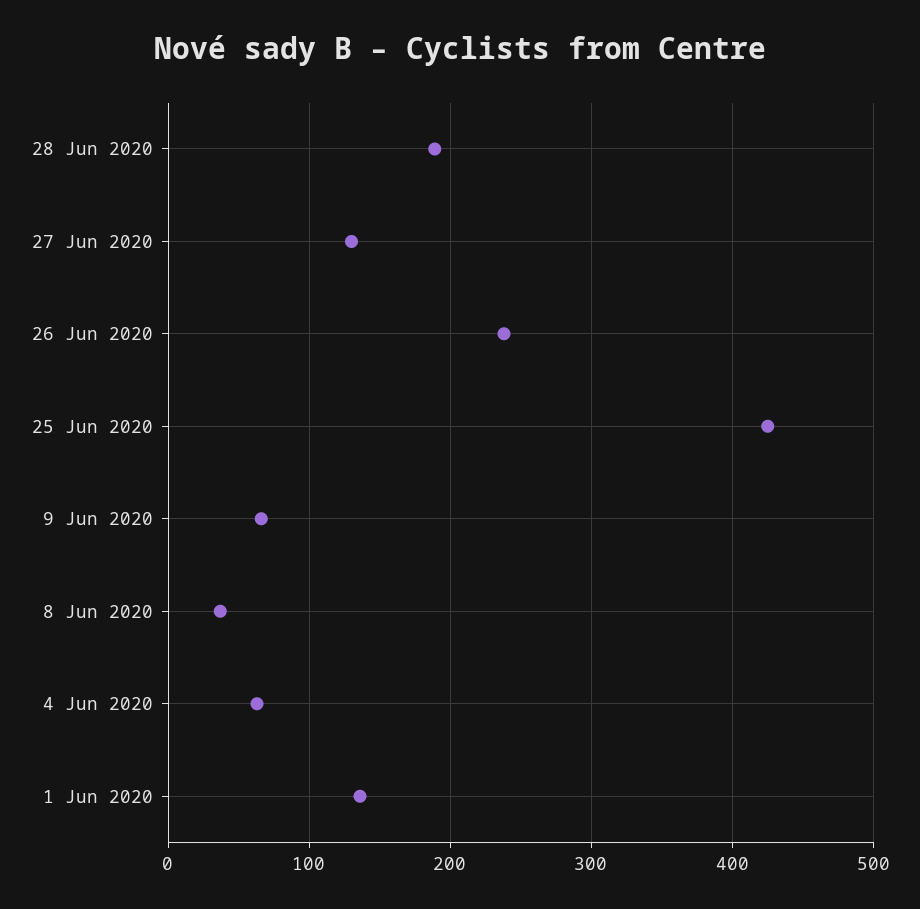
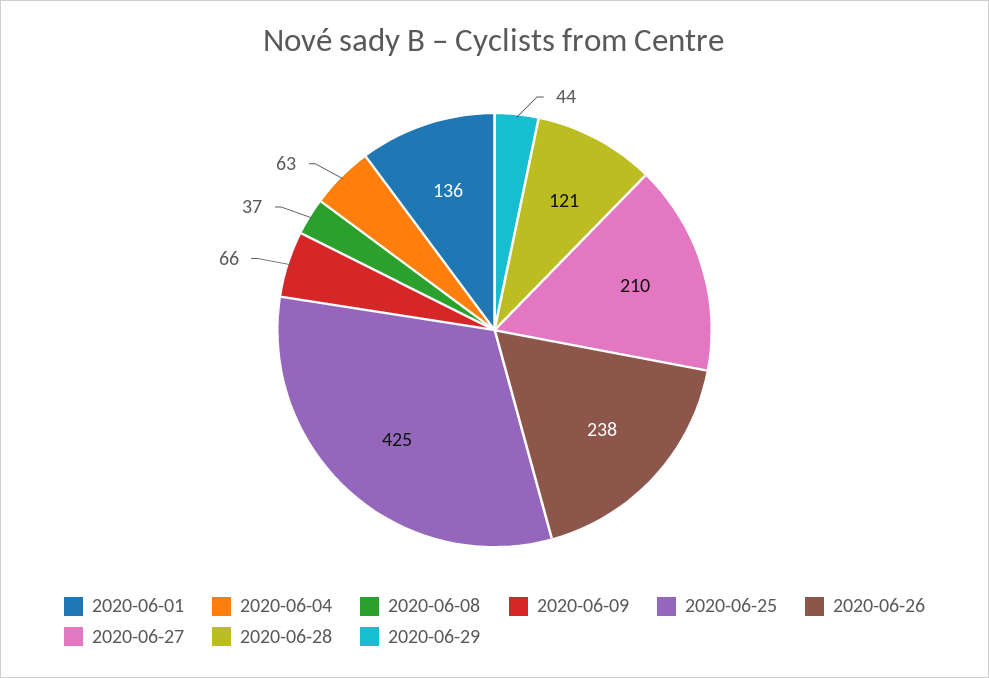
28 Jun 2020: 190 -> 121
27 Jun 2020: 130 -> 210
2020-06-29: none -> 44

